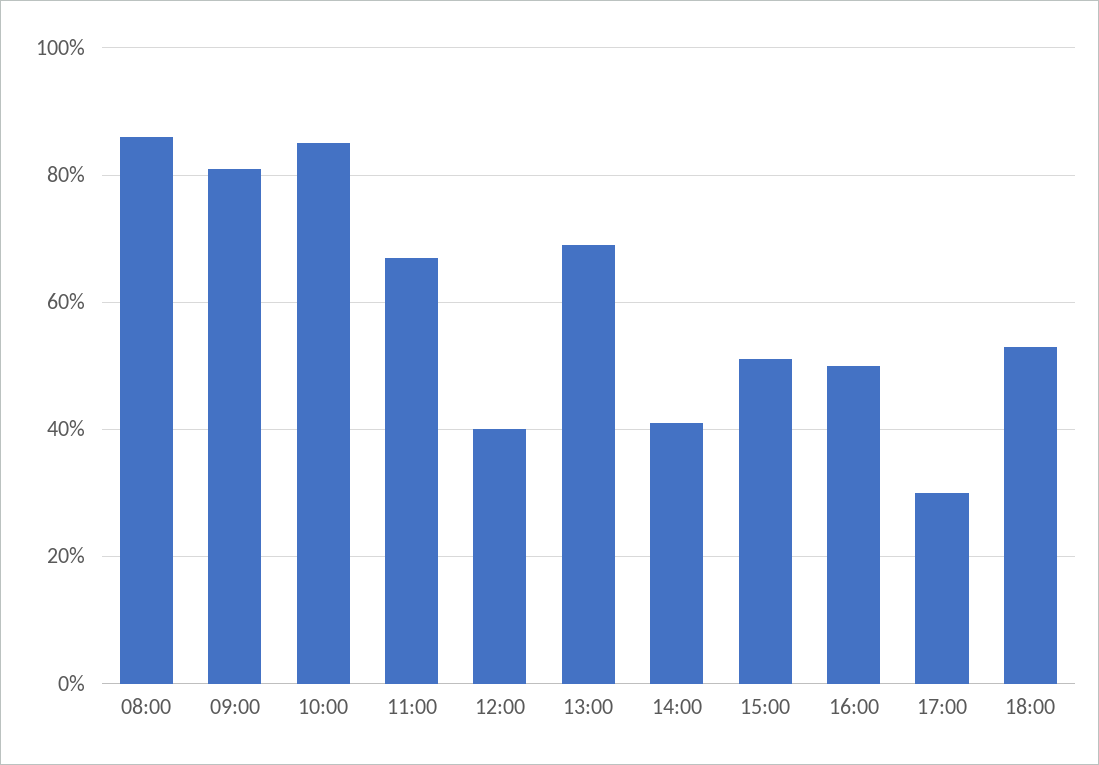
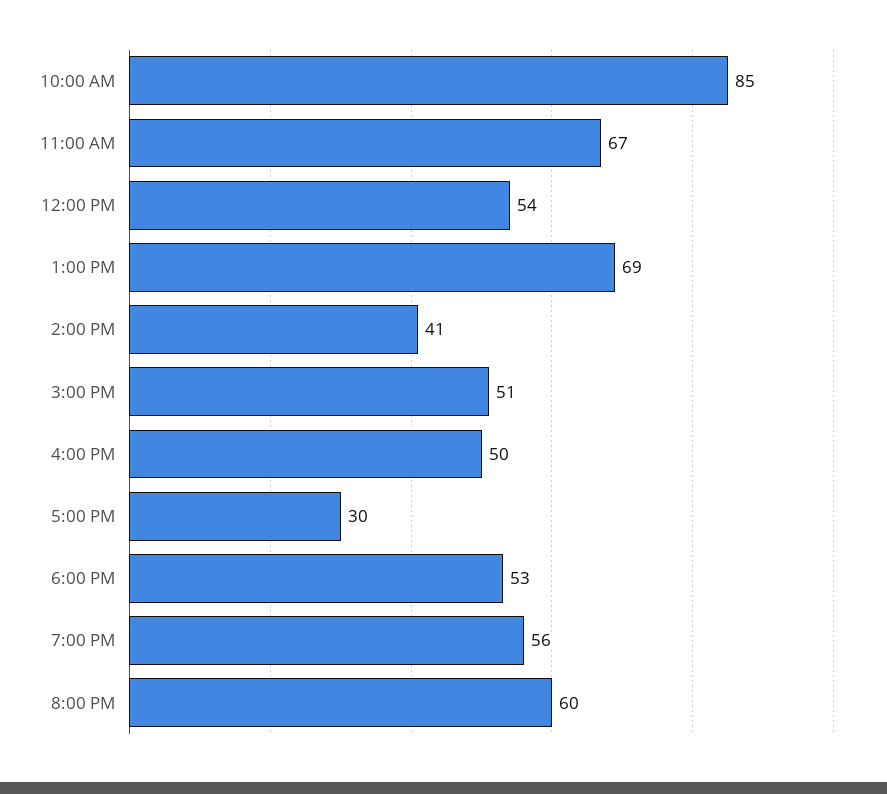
08:00: 85 -> none
09:00: 80 -> none
12:00: 40 -> 54
7:00 PM: none -> 56
8:00 PM: none -> 60

